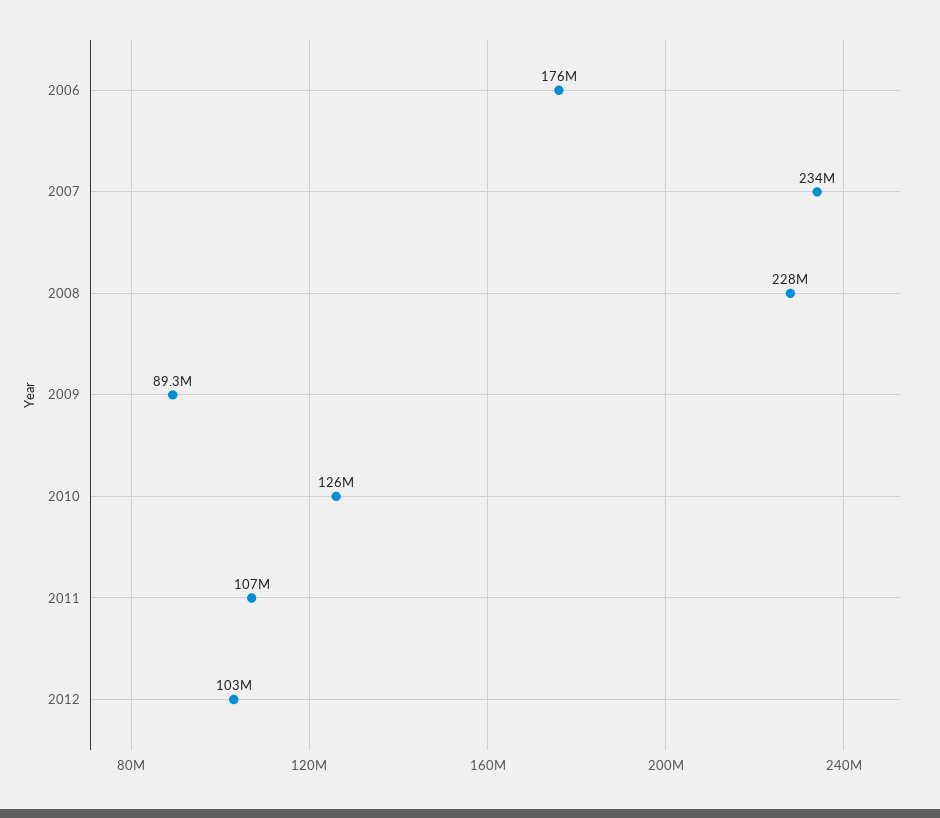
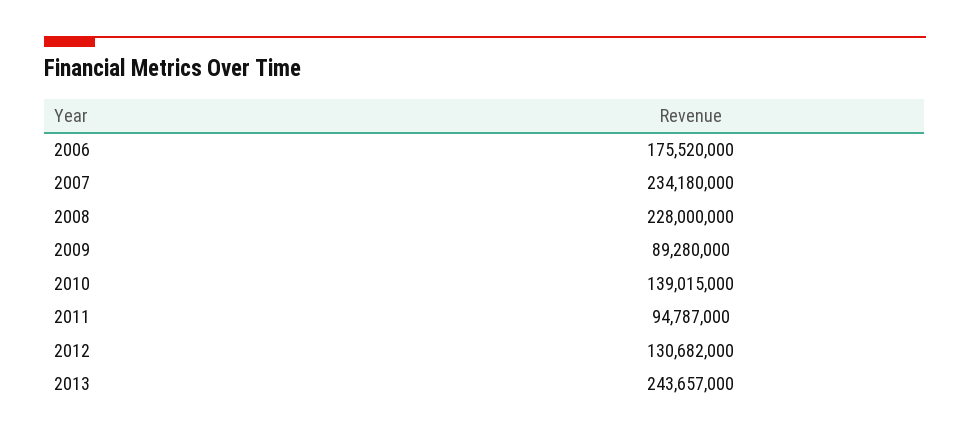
2010: 126000000 -> 139015000
2011: 107000000 -> 94787000
2012: 103000000 -> 130682000
2013: none -> 243657000

